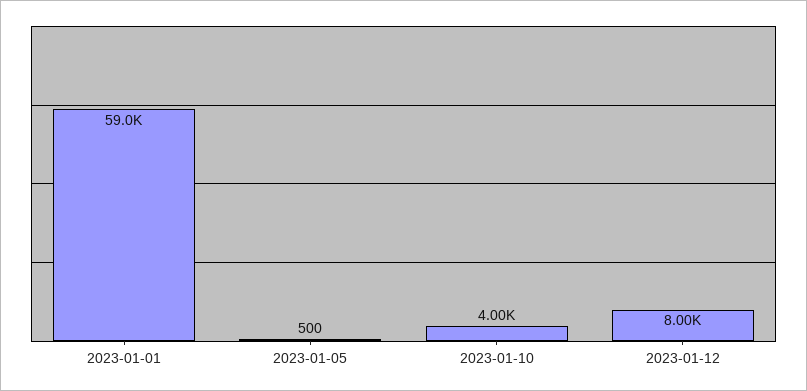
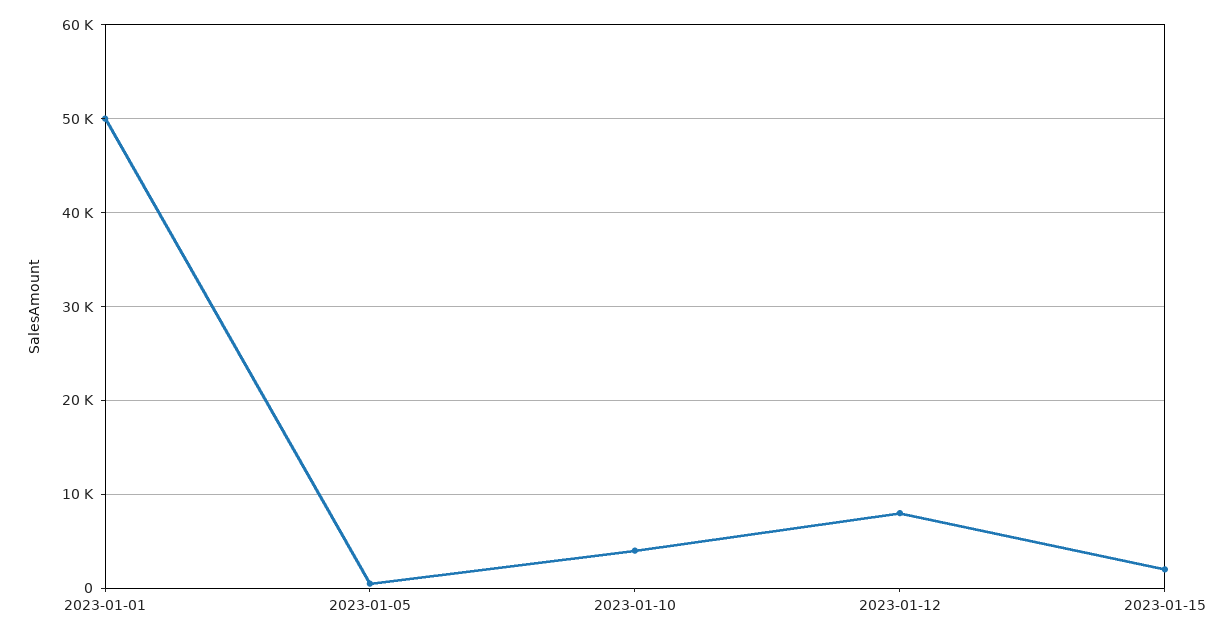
2023-01-01: 59000 -> 50000
2023-01-15: none -> 2000

